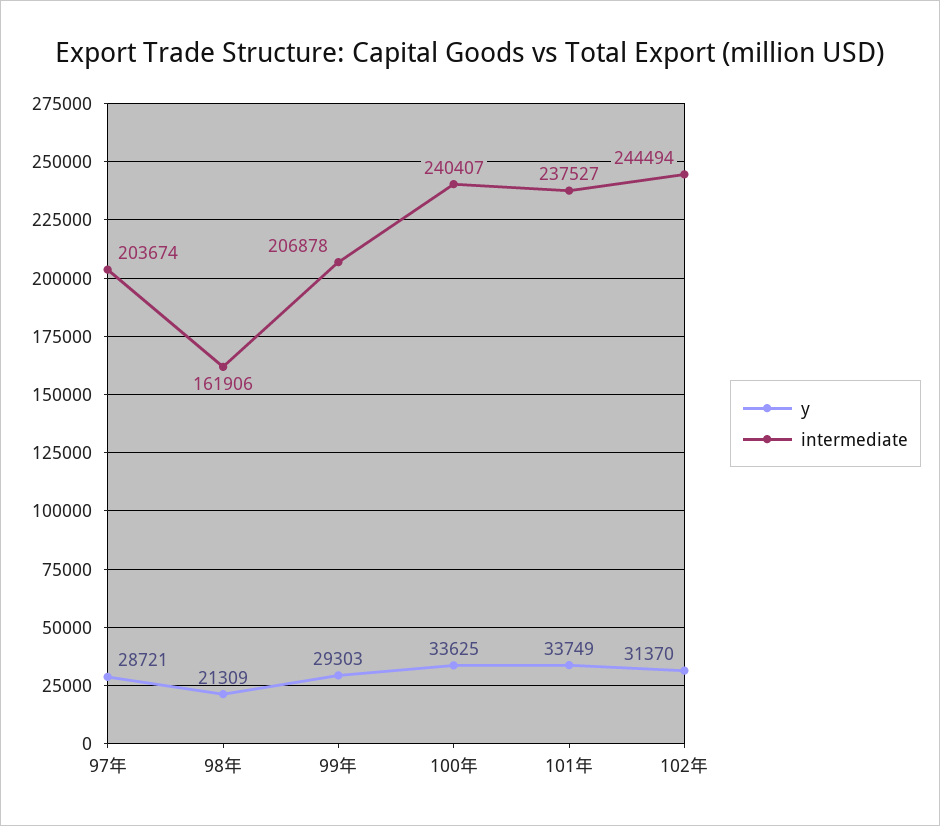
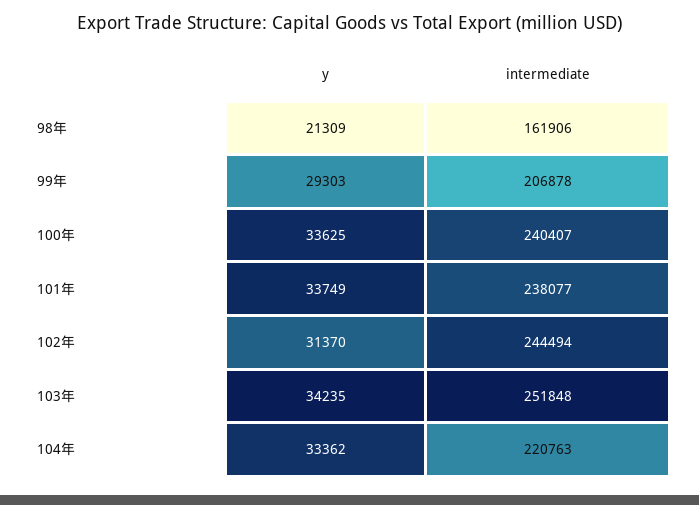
y, 97年: 28721 -> none
intermediate, 97年: 203674 -> none
intermediate, 101年: 237527 -> 238077
y, 103年: none -> 34235
intermediate, 103年: none -> 251848
y, 104年: none -> 33362
intermediate, 104年: none -> 220763

